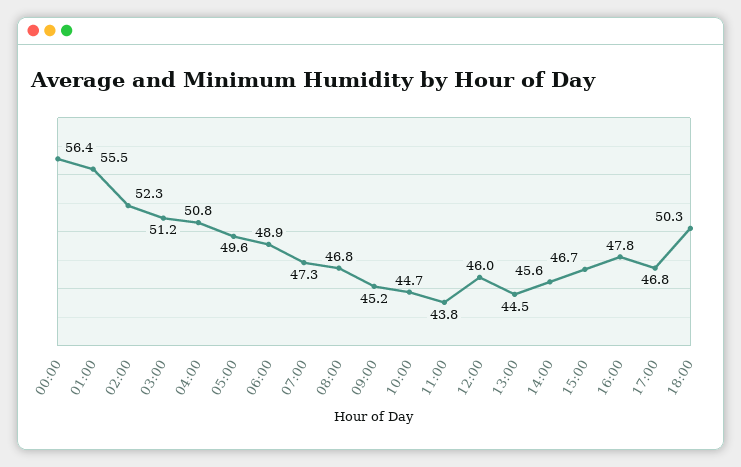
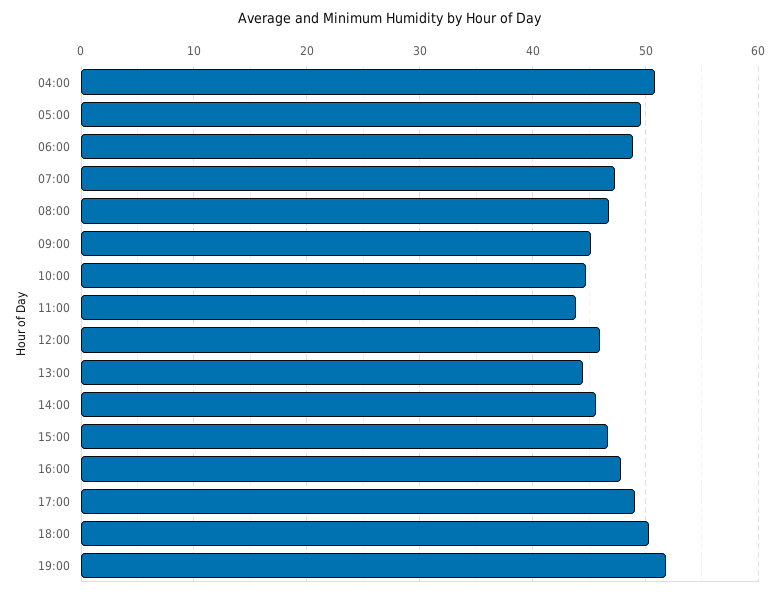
00:00: 56.4 -> none
01:00: 55.5 -> none
02:00: 52.3 -> none
03:00: 51.2 -> none
17:00: 46.8 -> 49
19:00: none -> 52

